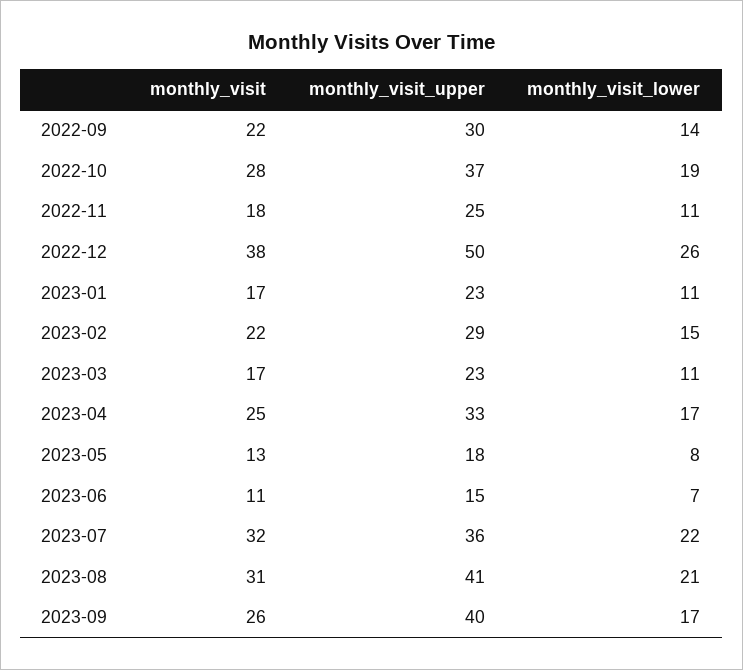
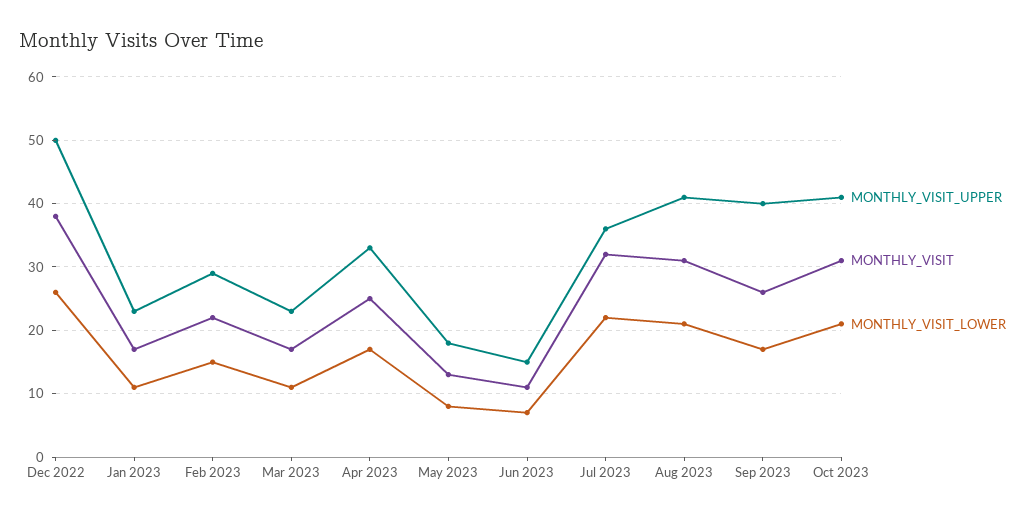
monthly_visit, 2022-09: 22 -> none
monthly_visit_upper, 2022-09: 30 -> none
monthly_visit_lower, 2022-09: 14 -> none
monthly_visit, 2022-10: 28 -> none
monthly_visit_upper, 2022-10: 37 -> none
monthly_visit_lower, 2022-10: 19 -> none
monthly_visit, 2022-11: 18 -> none
monthly_visit_upper, 2022-11: 25 -> none
monthly_visit_lower, 2022-11: 11 -> none
monthly_visit_upper, Oct 2023: none -> 41
monthly_visit, Oct 2023: none -> 31
monthly_visit_lower, Oct 2023: none -> 21

